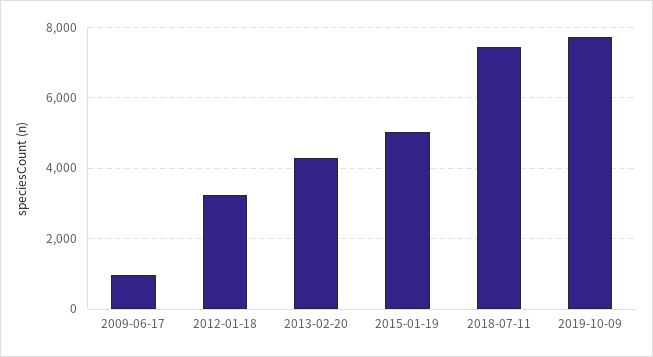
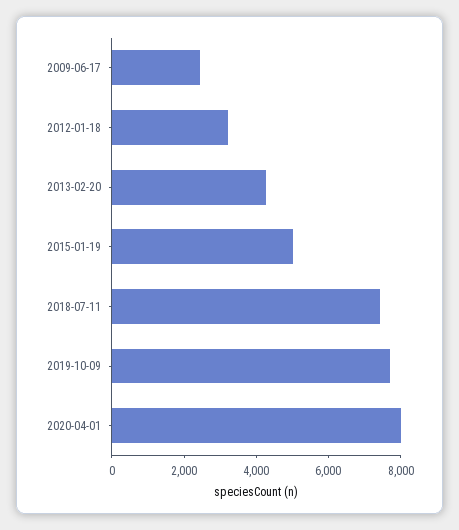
2009-06-17: 1000 -> 2500
2020-04-01: none -> 8000

